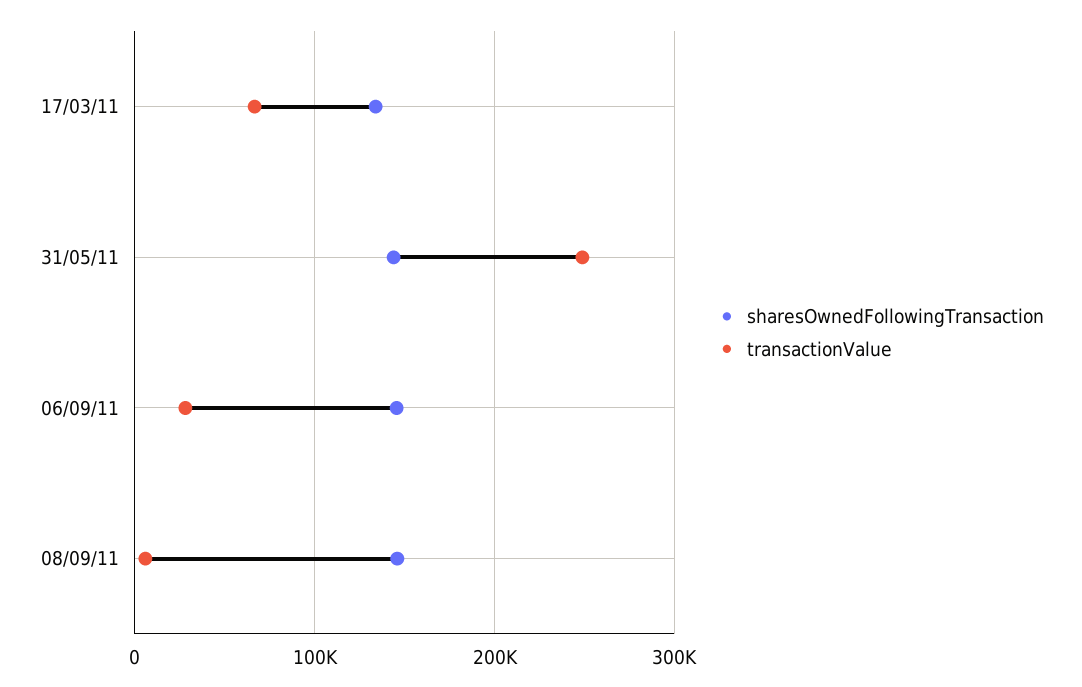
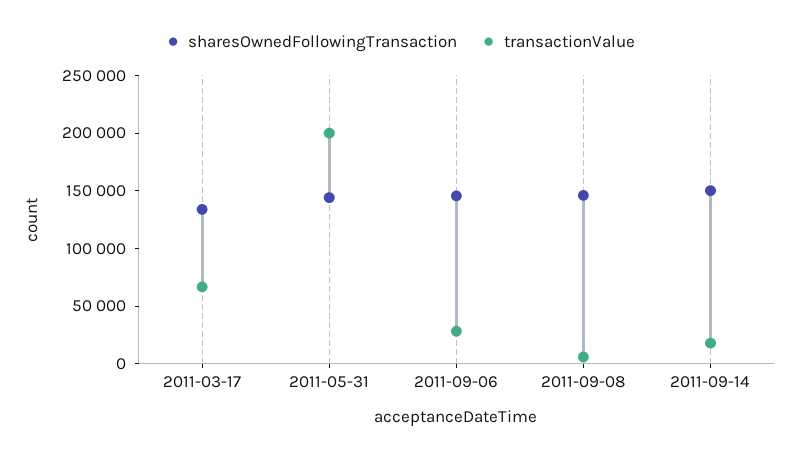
transactionValue, 31/05/11: 250000 -> 200000
sharesOwnedFollowingTransaction, 2011-09-14: none -> 150000
transactionValue, 2011-09-14: none -> 20000

